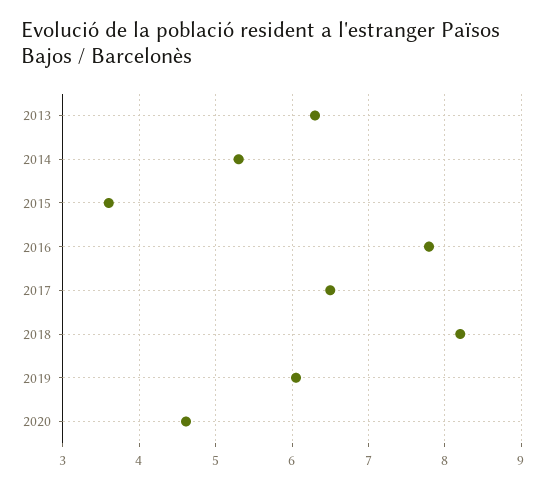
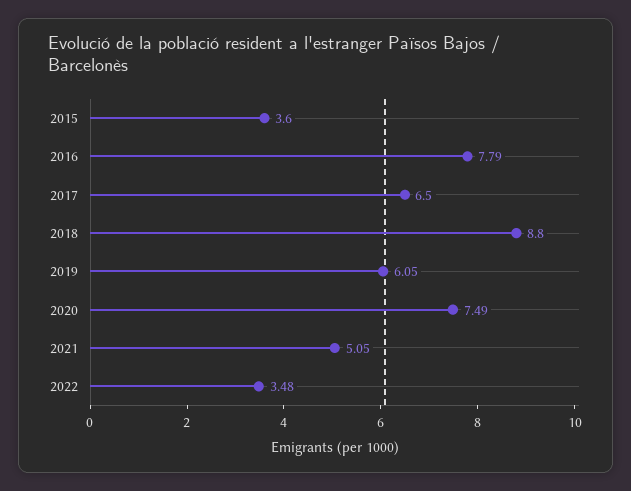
2013: 6.3 -> none
2014: 5.3 -> none
2018: 8.2 -> 8.8
2020: 4.6 -> 7.49
2021: none -> 5.05
2022: none -> 3.48

